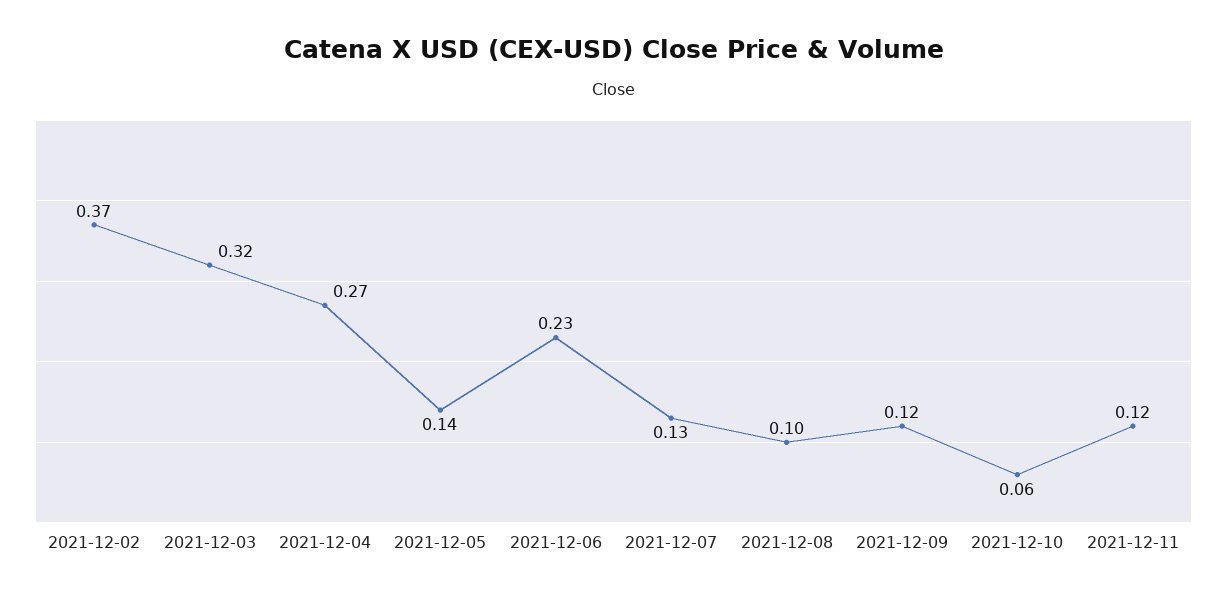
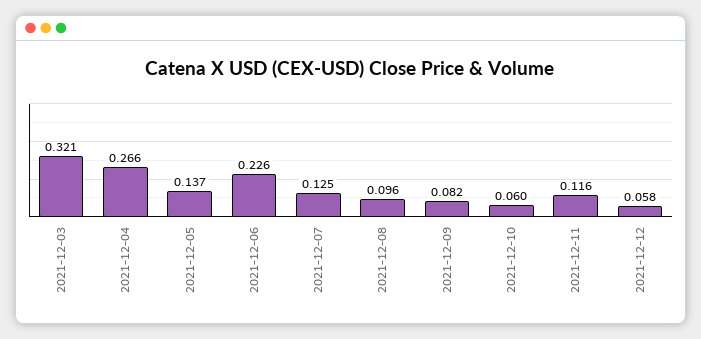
2021-12-02: 0.37 -> none
2021-12-09: 0.12 -> 0.082
2021-12-12: none -> 0.058

